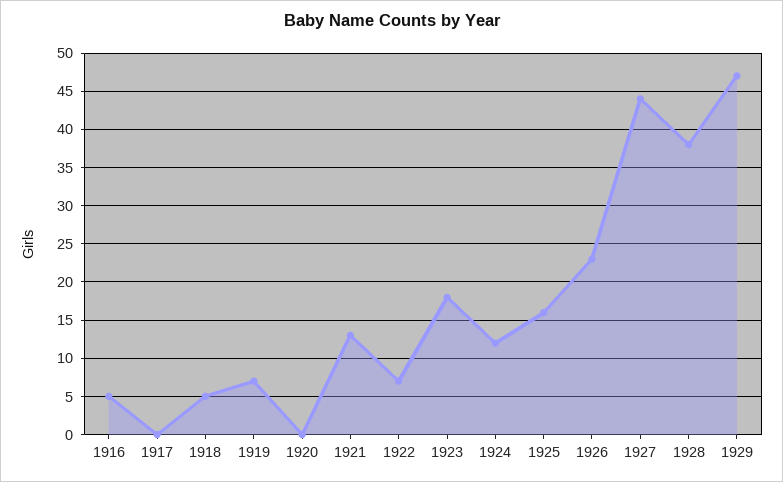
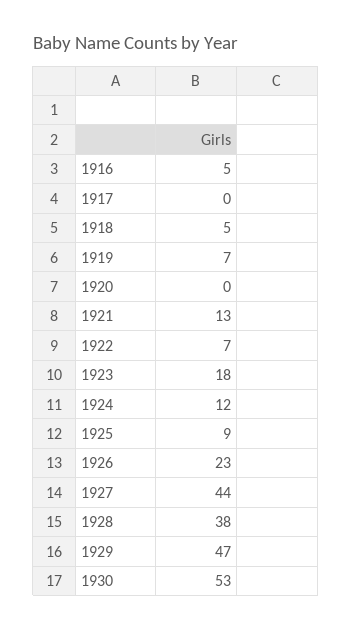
1925: 16 -> 9
1930: none -> 53

